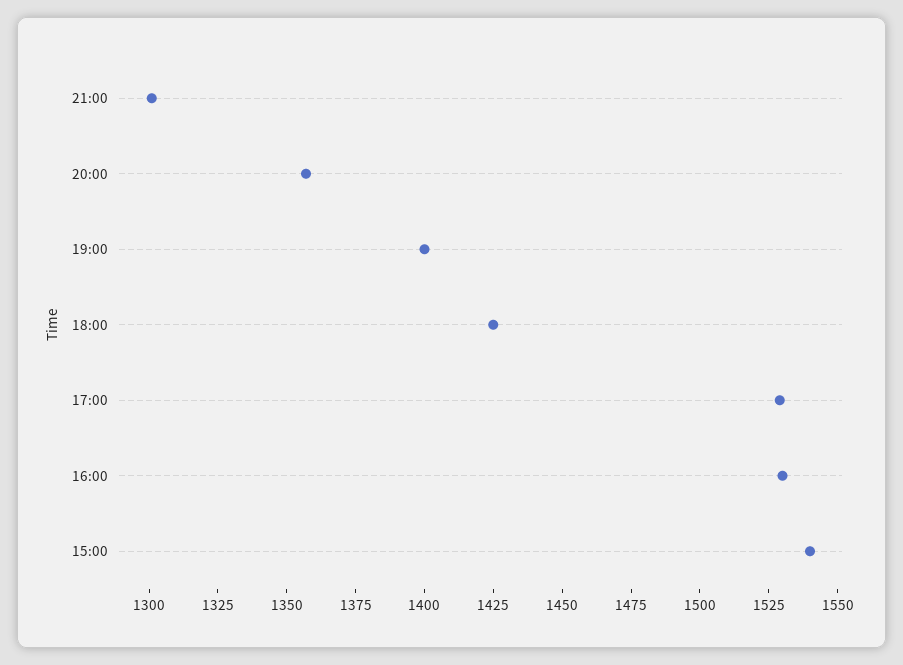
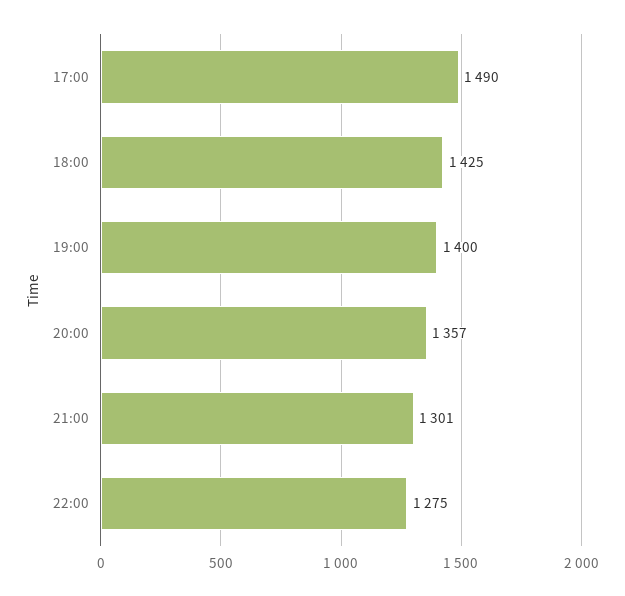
17:00: 1530 -> 1490
16:00: 1530 -> none
15:00: 1540 -> none
22:00: none -> 1275

